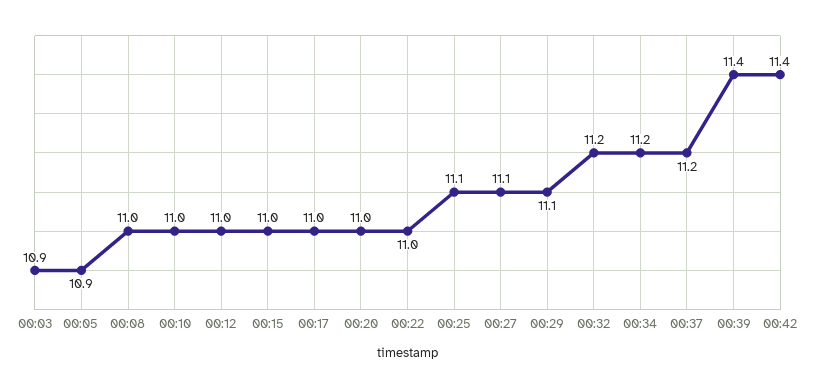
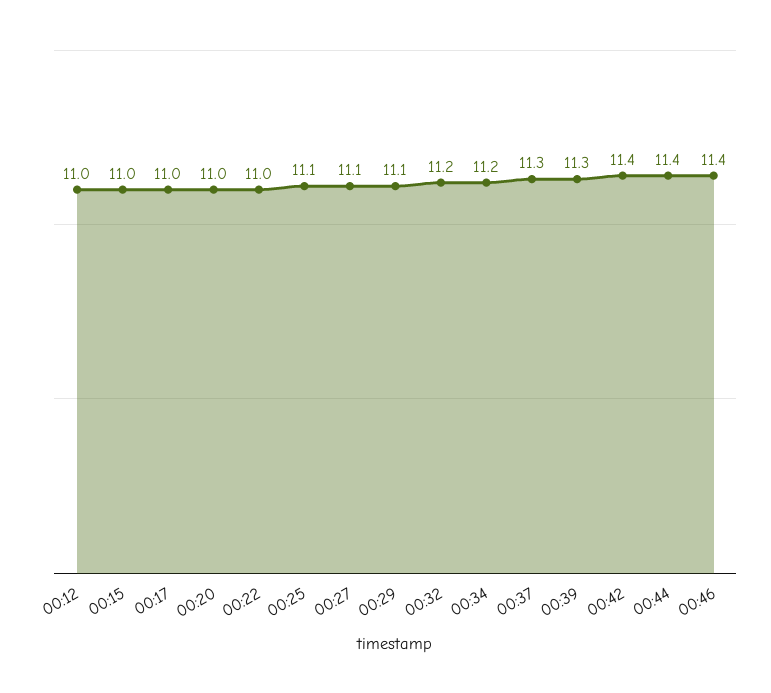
00:03: 10.9 -> none
00:05: 10.9 -> none
00:08: 11 -> none
00:10: 11 -> none
00:37: 11.2 -> 11.3
00:39: 11.4 -> 11.3
00:44: none -> 11.4
00:46: none -> 11.4

